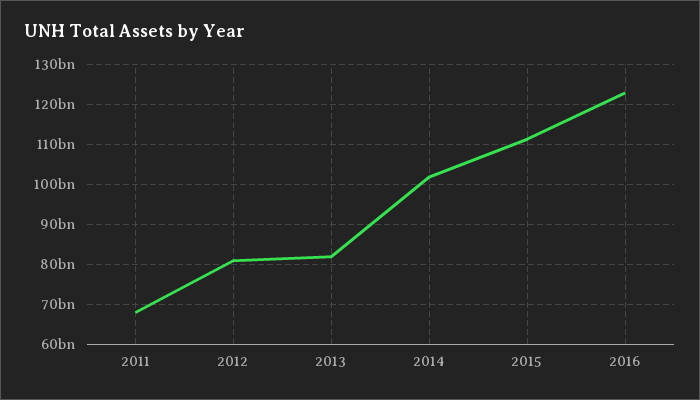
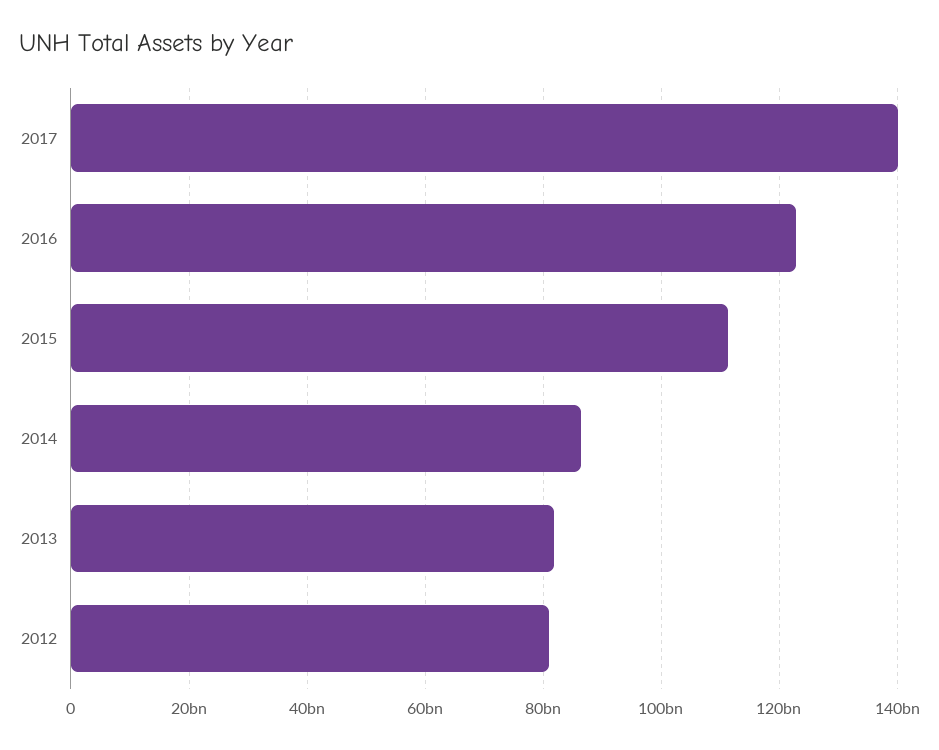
2011: 68000000000 -> none
2014: 102000000000 -> 86000000000
2017: none -> 140000000000

